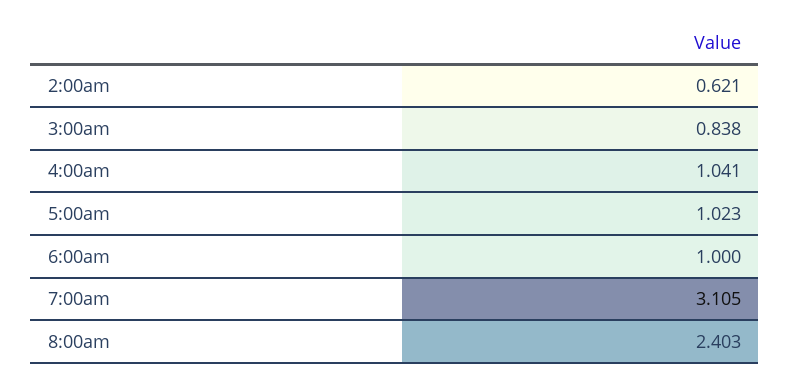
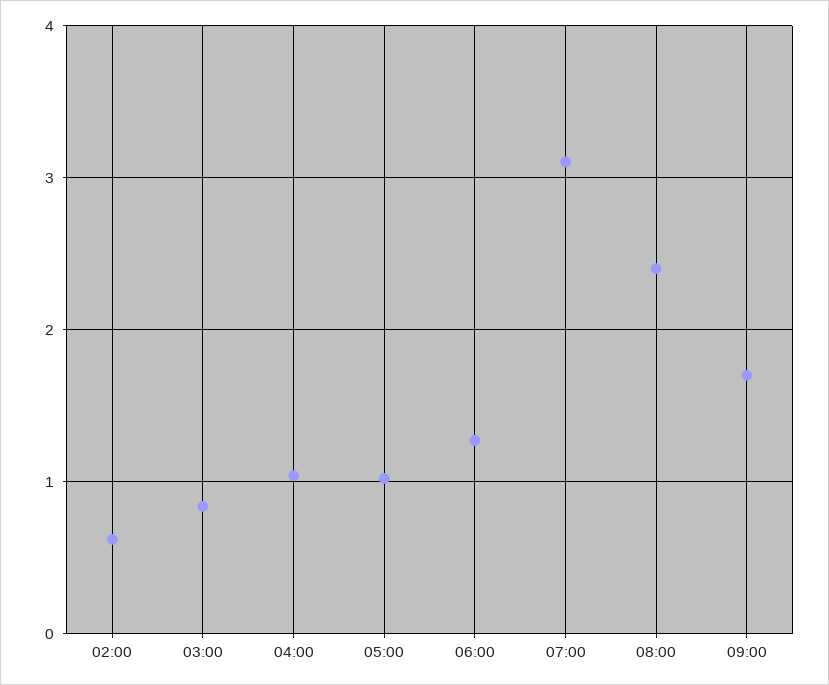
6:00am: 1 -> 1.3
09:00: none -> 1.7

